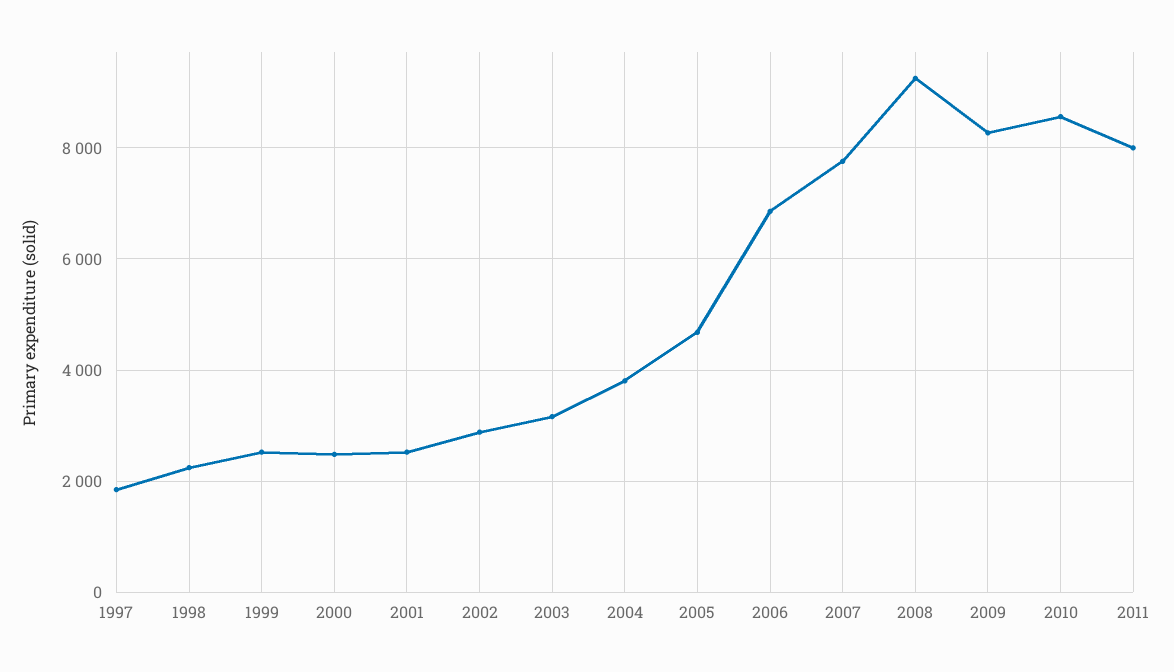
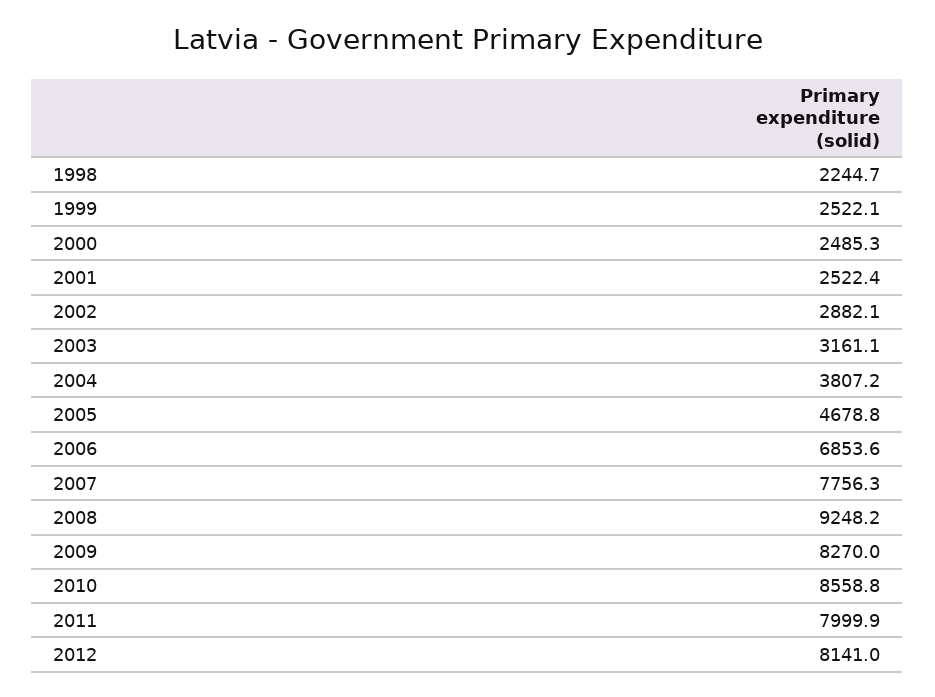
1997: 1800 -> none
2012: none -> 8141

